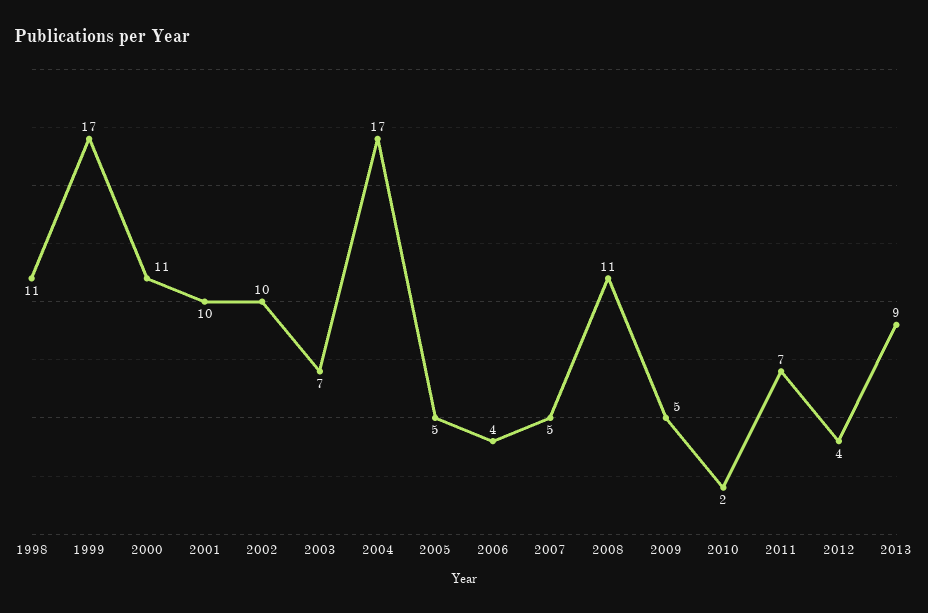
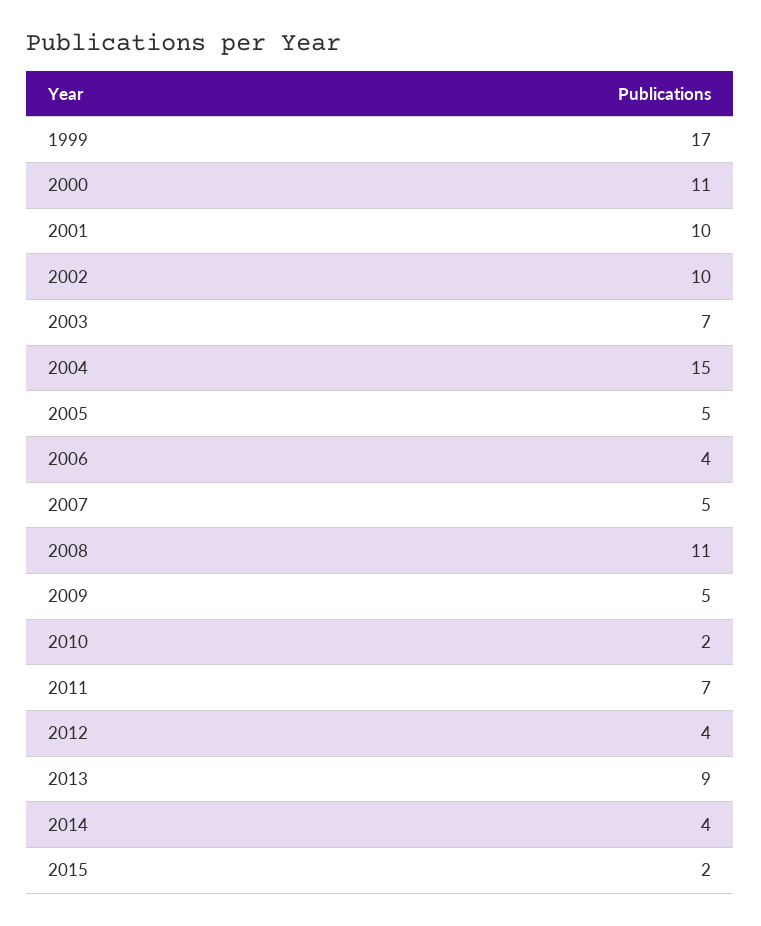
1998: 11 -> none
2004: 17 -> 15
2014: none -> 4
2015: none -> 2

